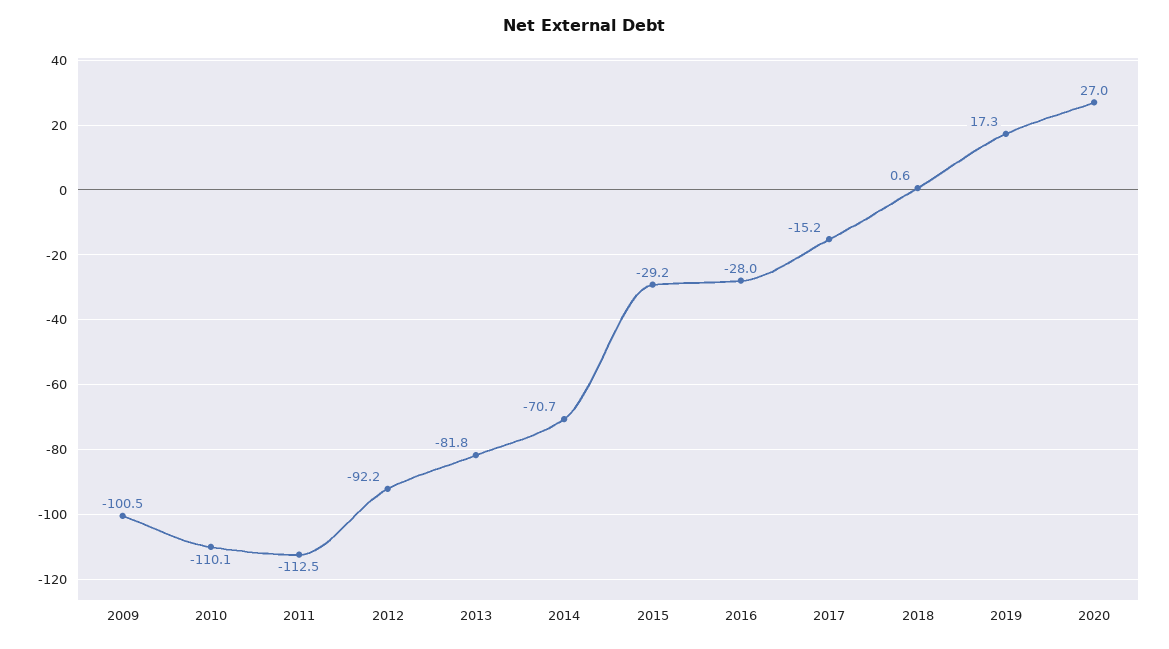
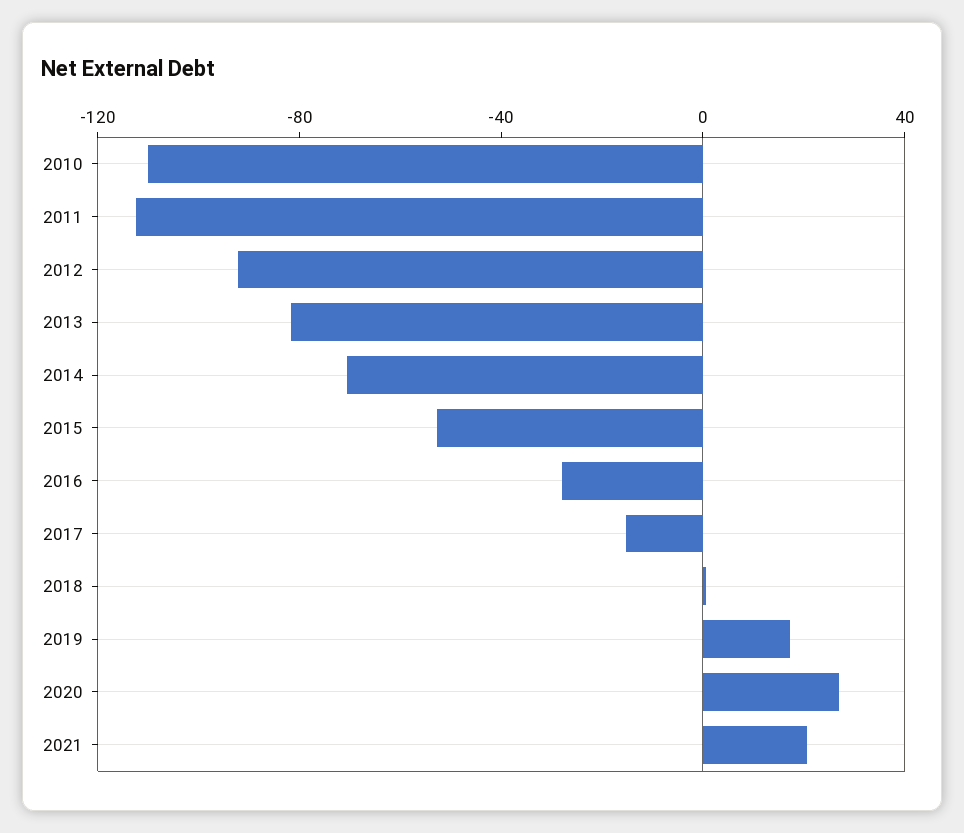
2009: -100.5 -> none
2015: -29.2 -> -50
2021: none -> 20

